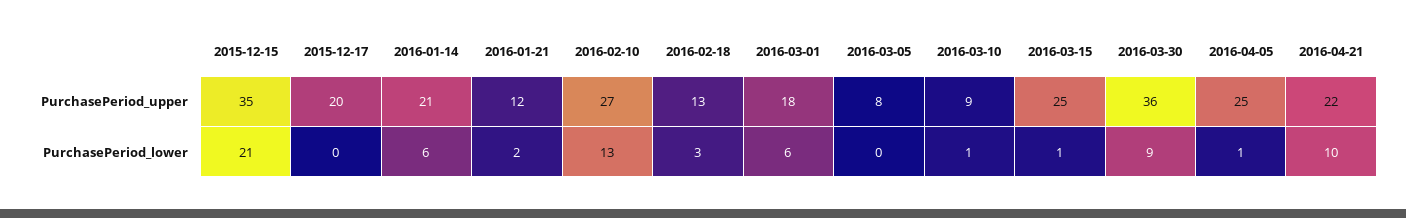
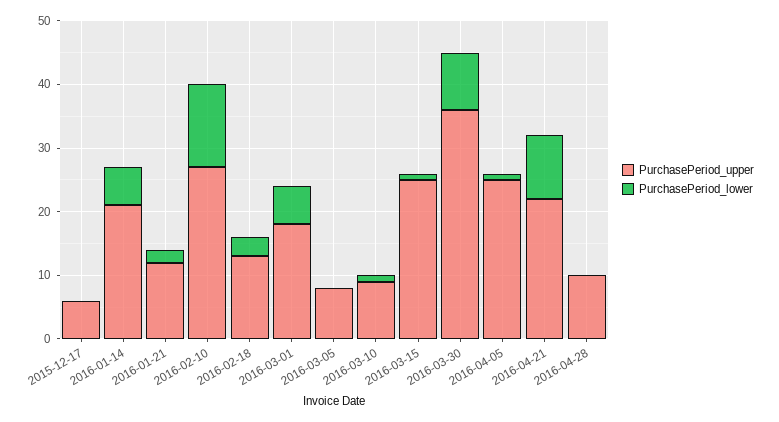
PurchasePeriod_upper, 2015-12-15: 35 -> none
PurchasePeriod_upper, 2015-12-17: 20 -> 5
PurchasePeriod_lower, 2015-12-15: 21 -> none
PurchasePeriod_upper, 2016-04-28: none -> 10
PurchasePeriod_lower, 2016-04-28: none -> 0

